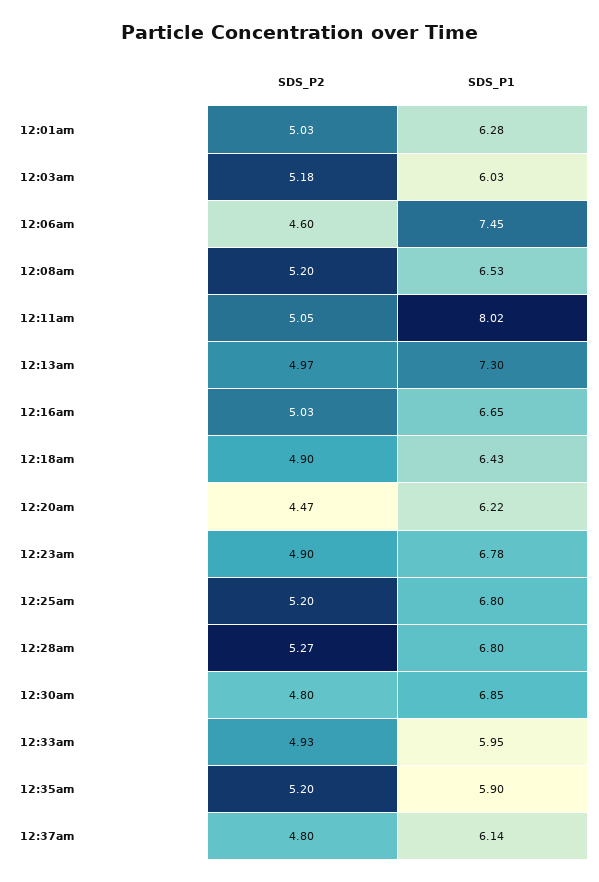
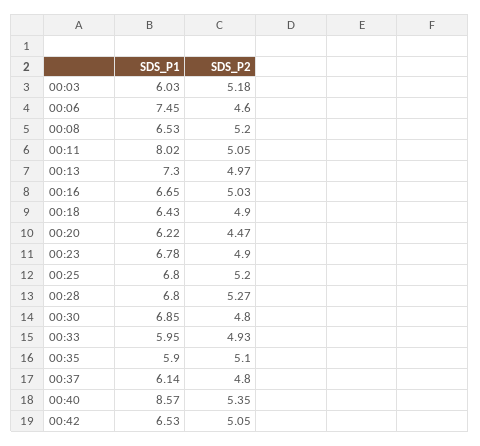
SDS_P2, 12:01am: 5.03 -> none
SDS_P1, 12:01am: 6.28 -> none
SDS_P2, 12:35am: 5.2 -> 5.1
SDS_P1, 00:40: none -> 8.57
SDS_P2, 00:40: none -> 5.35
SDS_P1, 00:42: none -> 6.53
SDS_P2, 00:42: none -> 5.05

